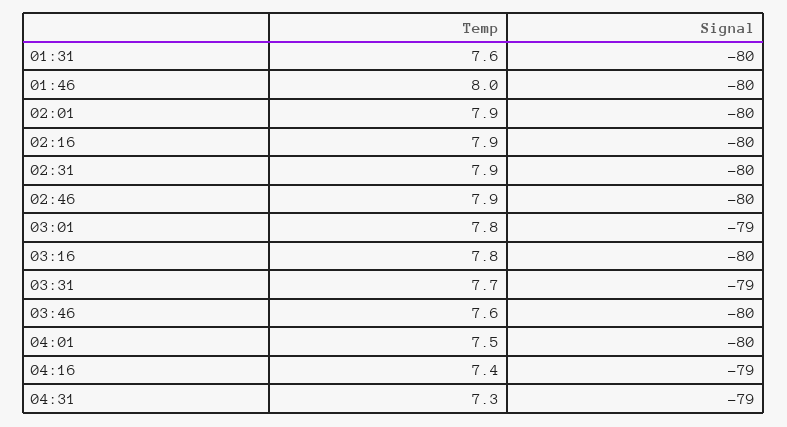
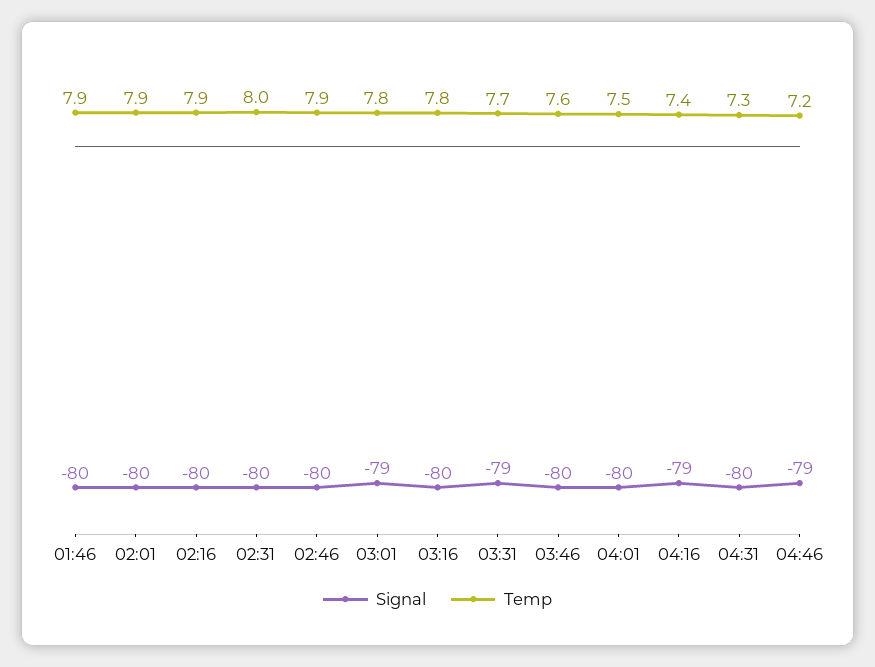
Temp, 01:31: 7.6 -> none
Signal, 01:31: -80 -> none
Temp, 01:46: 8 -> 7.9
Temp, 02:31: 7.9 -> 8
Signal, 04:31: -79 -> -80
Signal, 04:46: none -> -79
Temp, 04:46: none -> 7.2

